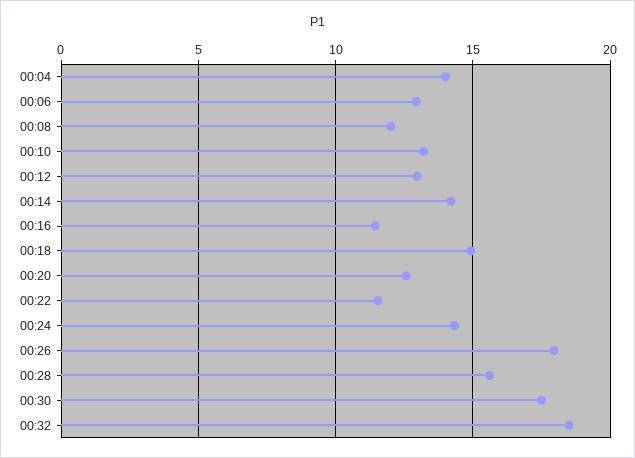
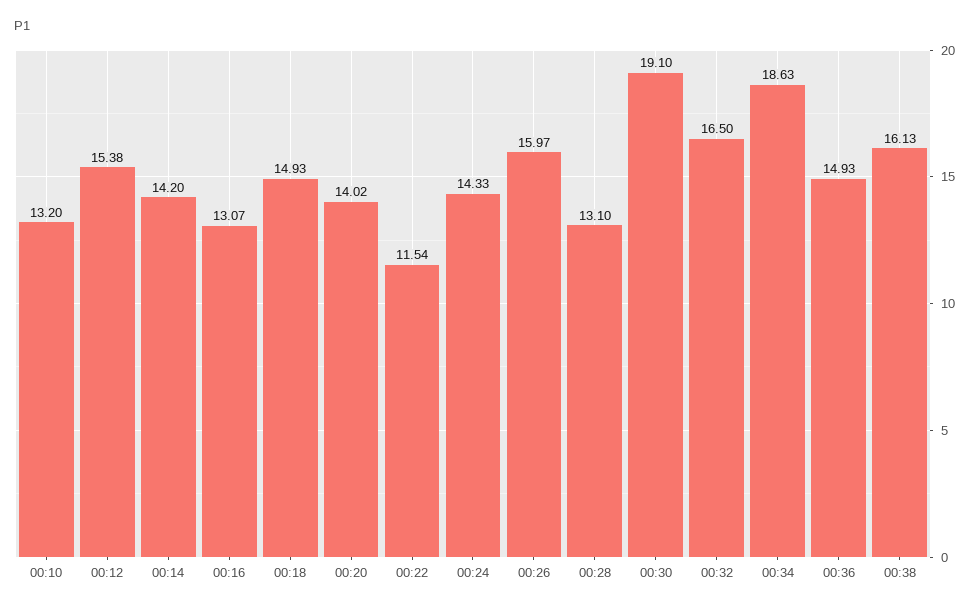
00:04: 14 -> none
00:06: 13 -> none
00:08: 12 -> none
00:12: 13 -> 15.38
00:16: 11.5 -> 13.07
00:20: 12.5 -> 14.02
00:26: 18 -> 15.97
00:28: 15.5 -> 13.1
00:30: 17.5 -> 19.1
00:32: 18.5 -> 16.5
00:34: none -> 18.63
00:36: none -> 14.93
00:38: none -> 16.13

